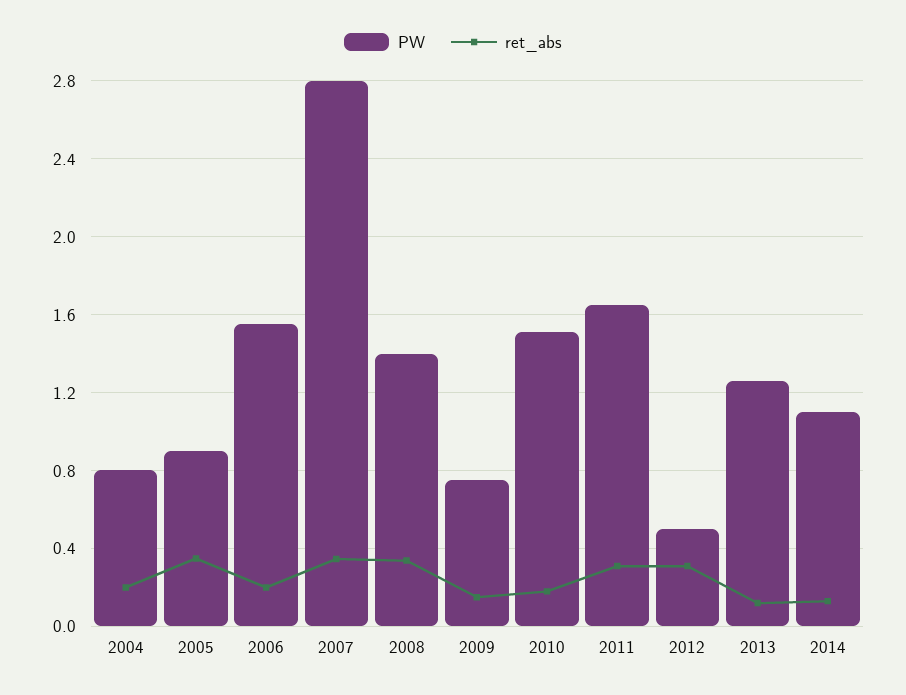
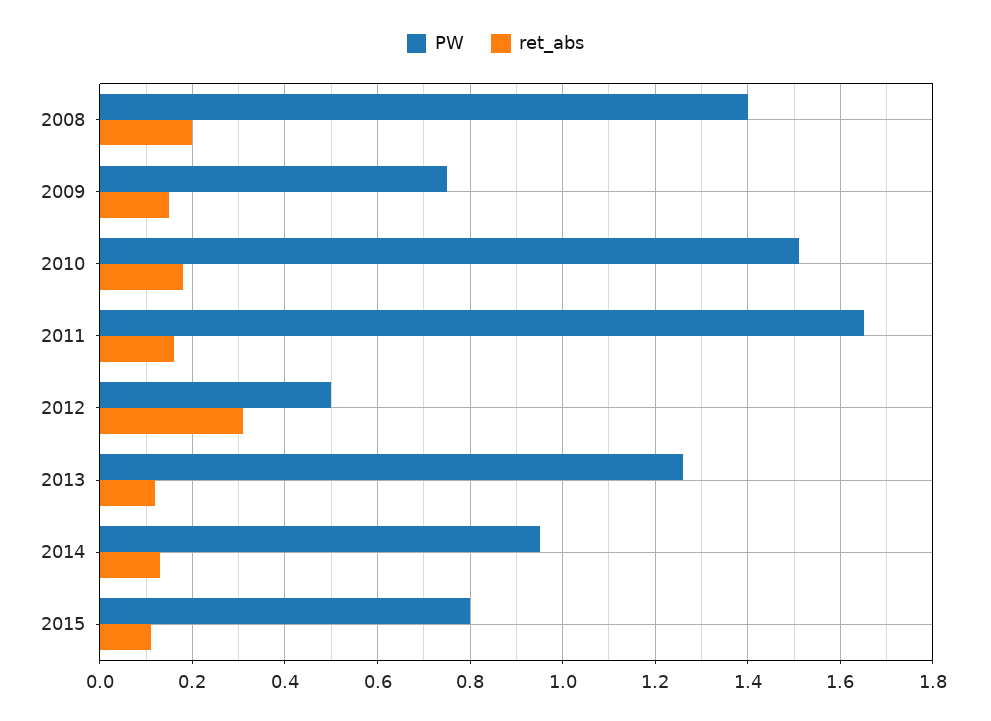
PW, 2004: 0.8 -> none
ret_abs, 2004: 0.2 -> none
PW, 2005: 0.9 -> none
ret_abs, 2005: 0.35 -> none
PW, 2006: 1.55 -> none
ret_abs, 2006: 0.2 -> none
PW, 2007: 2.8 -> none
ret_abs, 2007: 0.35 -> none
ret_abs, 2008: 0.35 -> 0.2
ret_abs, 2011: 0.3 -> 0.15
PW, 2014: 1.1 -> 0.95
PW, 2015: none -> 0.8
ret_abs, 2015: none -> 0.1

